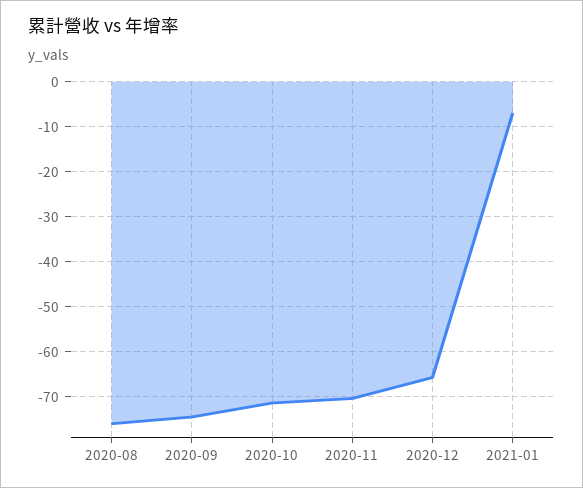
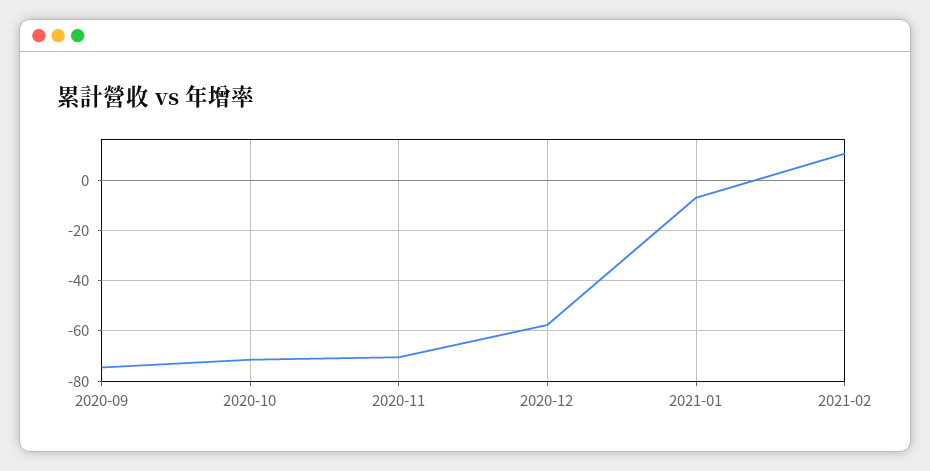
2020-08: -76 -> none
2020-12: -66 -> -57.5
2021-02: none -> 10

